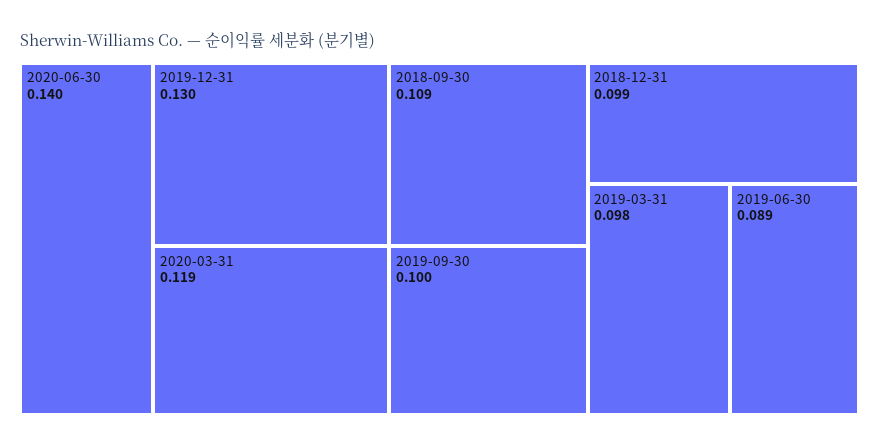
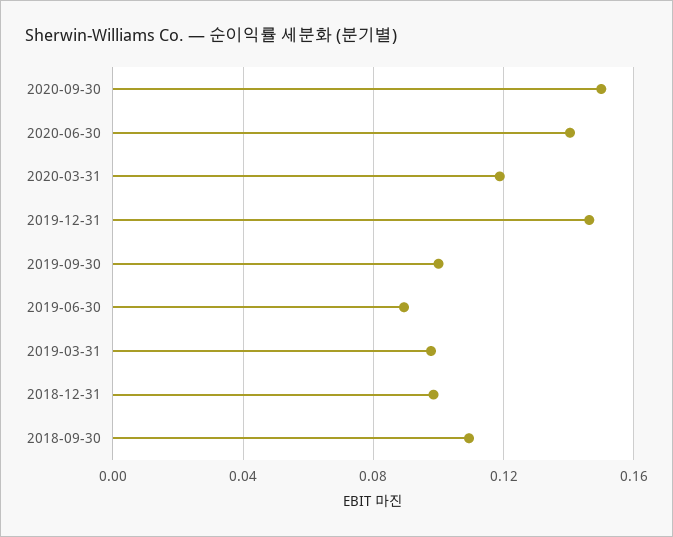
2019-12-31: 0.13 -> 0.145
2020-09-30: none -> 0.15

